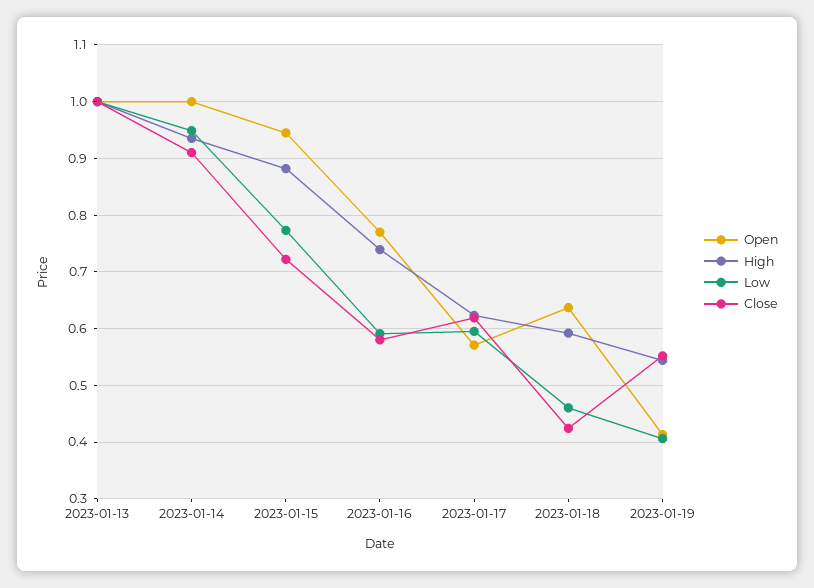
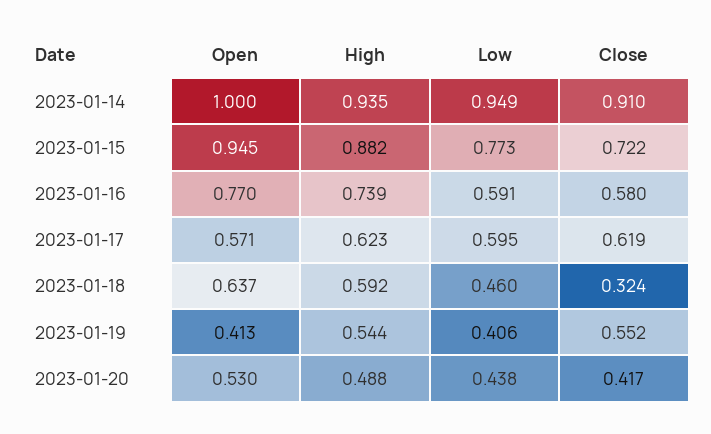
Open, 2023-01-13: 1 -> none
High, 2023-01-13: 1 -> none
Low, 2023-01-13: 1 -> none
Close, 2023-01-13: 1 -> none
Close, 2023-01-18: 0.42 -> 0.324
Open, 2023-01-20: none -> 0.53
High, 2023-01-20: none -> 0.488
Low, 2023-01-20: none -> 0.438
Close, 2023-01-20: none -> 0.417

